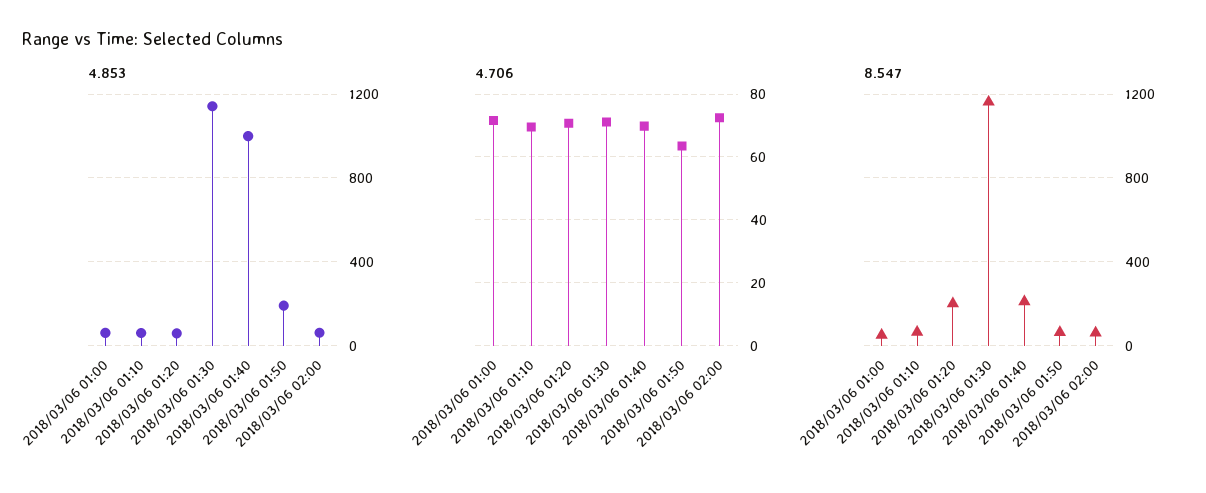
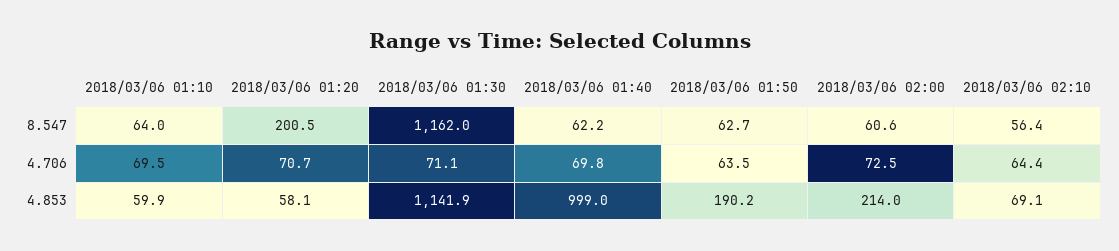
4.853, 2018/03/06 01:00: 50 -> none
4.853, 2018/03/06 02:00: 50 -> 214
4.706, 2018/03/06 01:00: 72 -> none
8.547, 2018/03/06 01:00: 50 -> none
8.547, 2018/03/06 01:40: 200 -> 62.2
8.547, 2018/03/06 02:10: none -> 56.4
4.706, 2018/03/06 02:10: none -> 64.4
4.853, 2018/03/06 02:10: none -> 69.1

